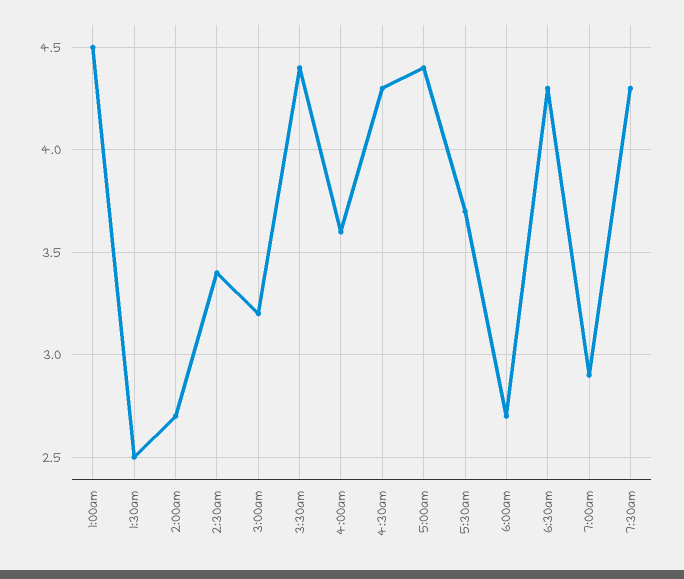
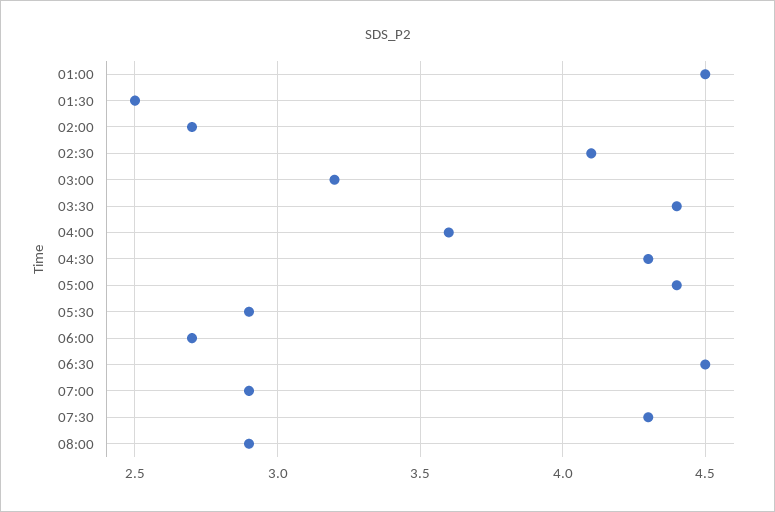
2:30am: 3.4 -> 4.1
5:30am: 3.7 -> 2.9
6:30am: 4.3 -> 4.5
08:00: none -> 2.9

